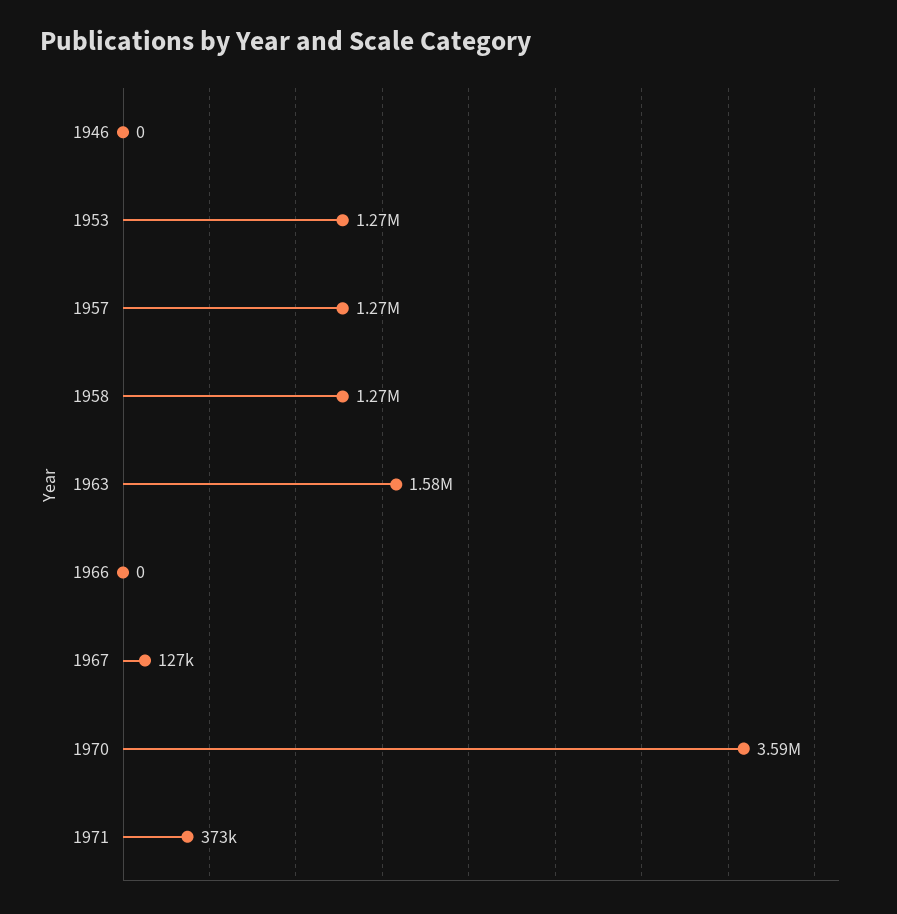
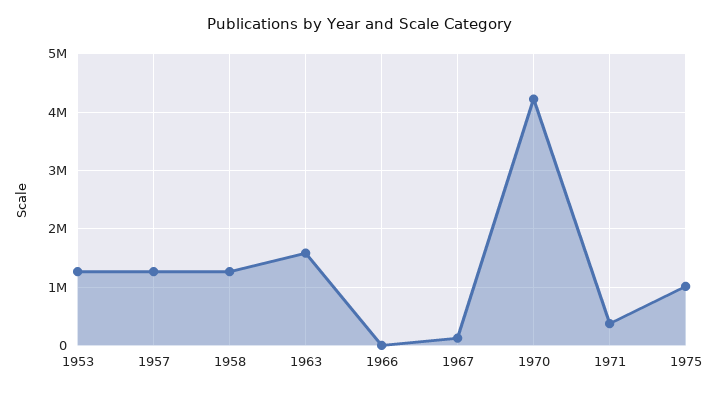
1946: 0 -> none
1970: 3590000 -> 4200000
1975: none -> 1000000

